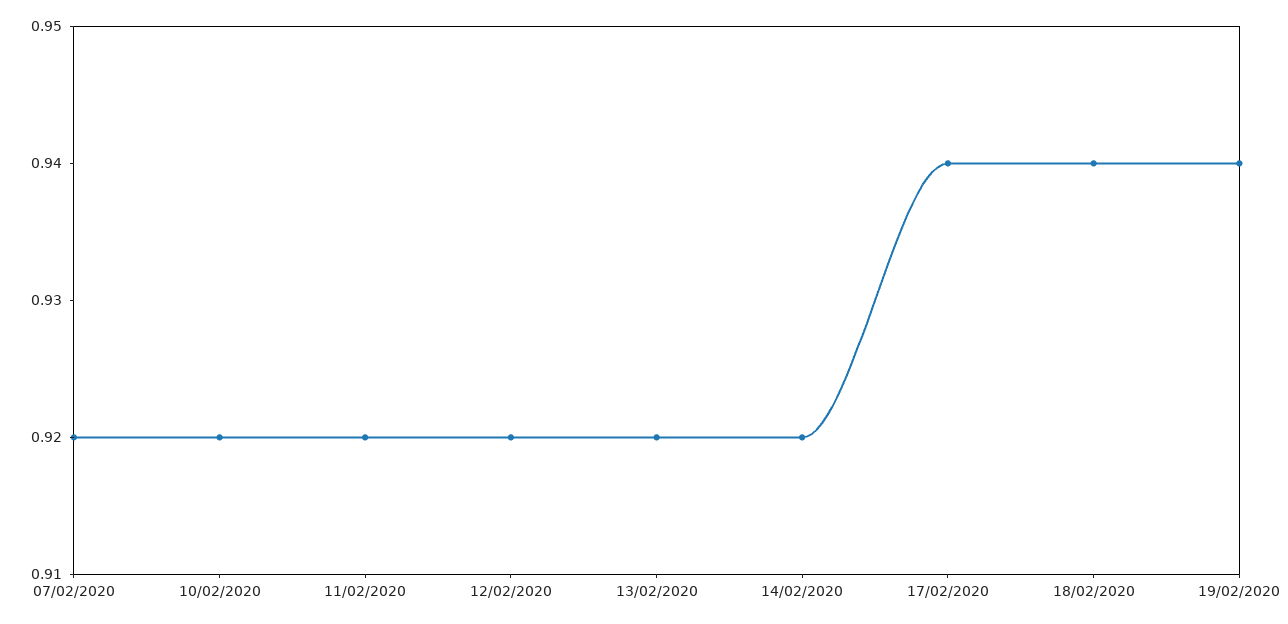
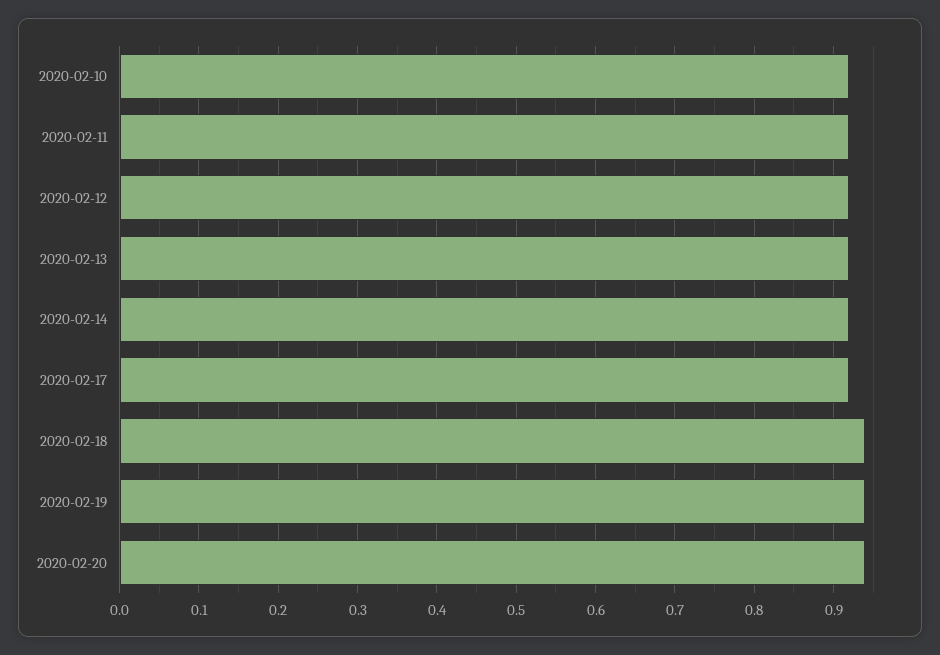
07/02/2020: 0.92 -> none
17/02/2020: 0.94 -> 0.92
2020-02-20: none -> 0.94

